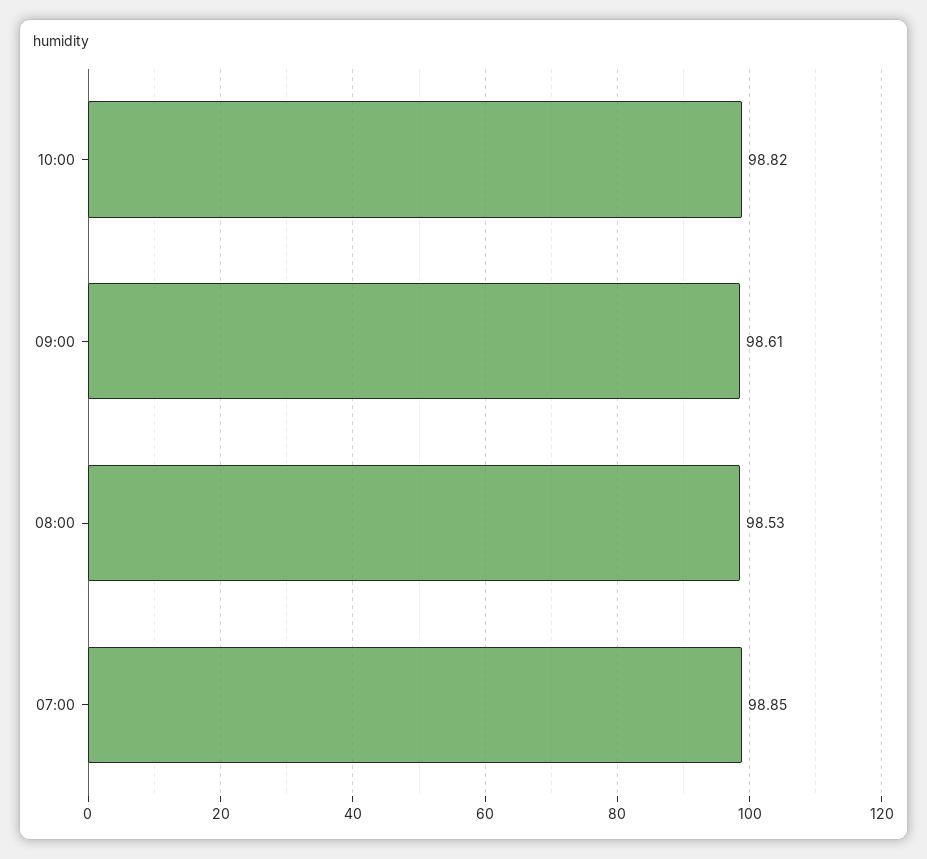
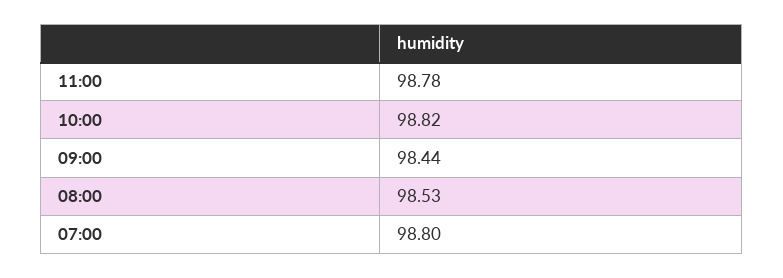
09:00: 98.61 -> 98.44
07:00: 98.85 -> 98.8
11:00: none -> 98.78

